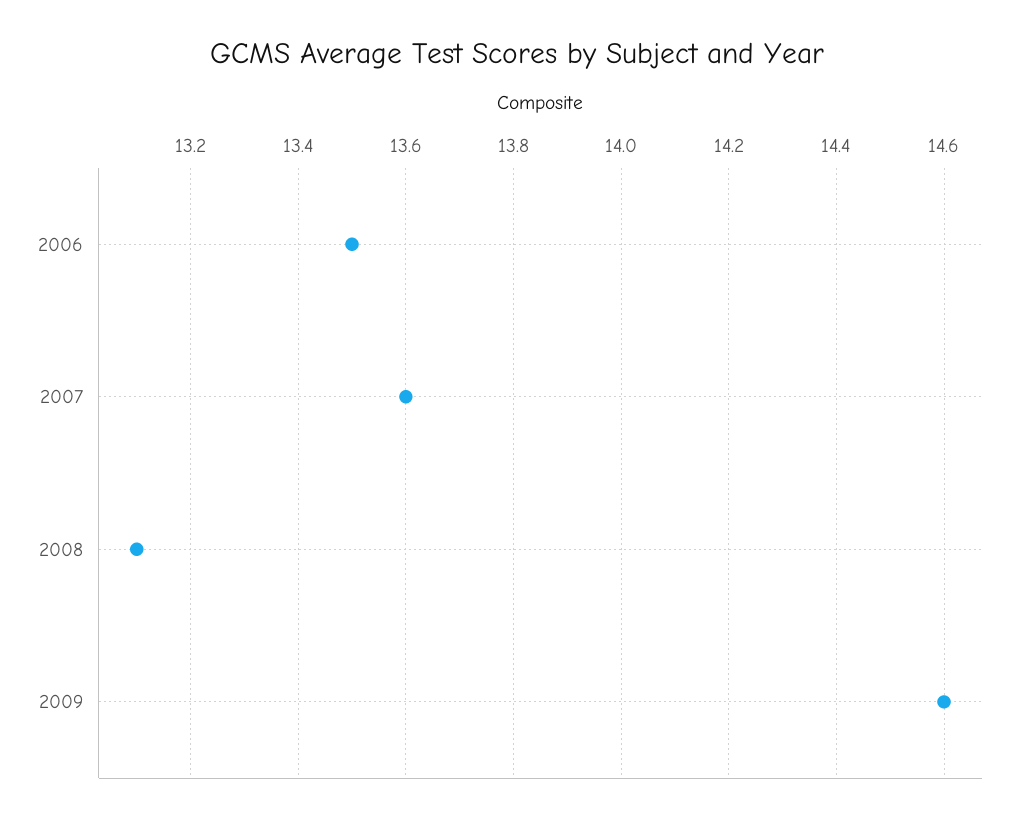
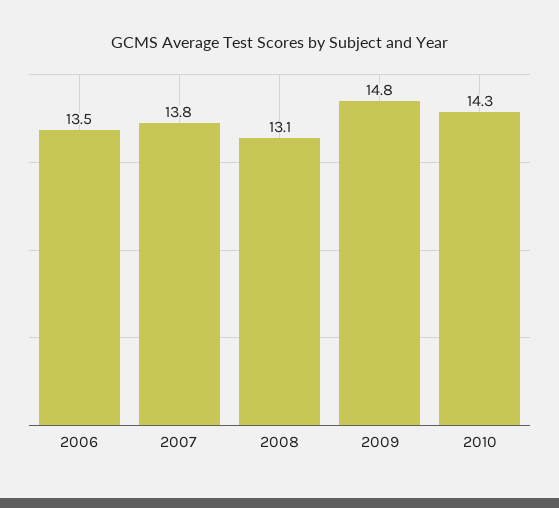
2007: 13.6 -> 13.8
2009: 14.6 -> 14.8
2010: none -> 14.3

